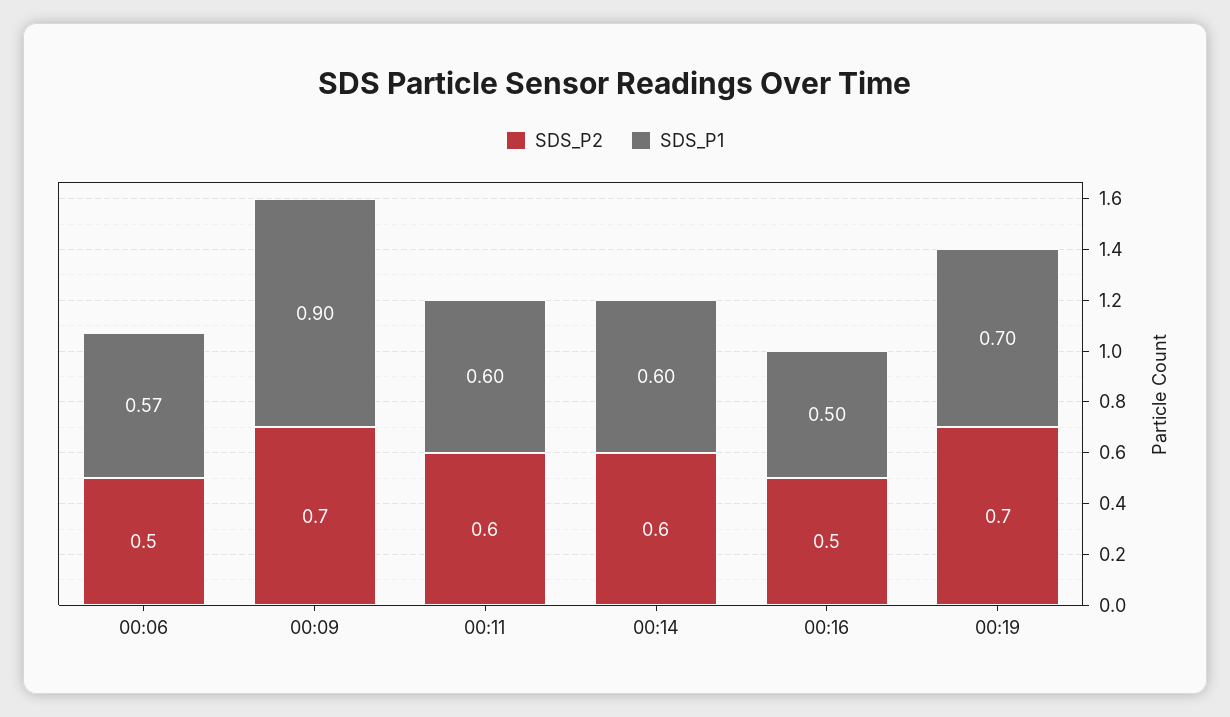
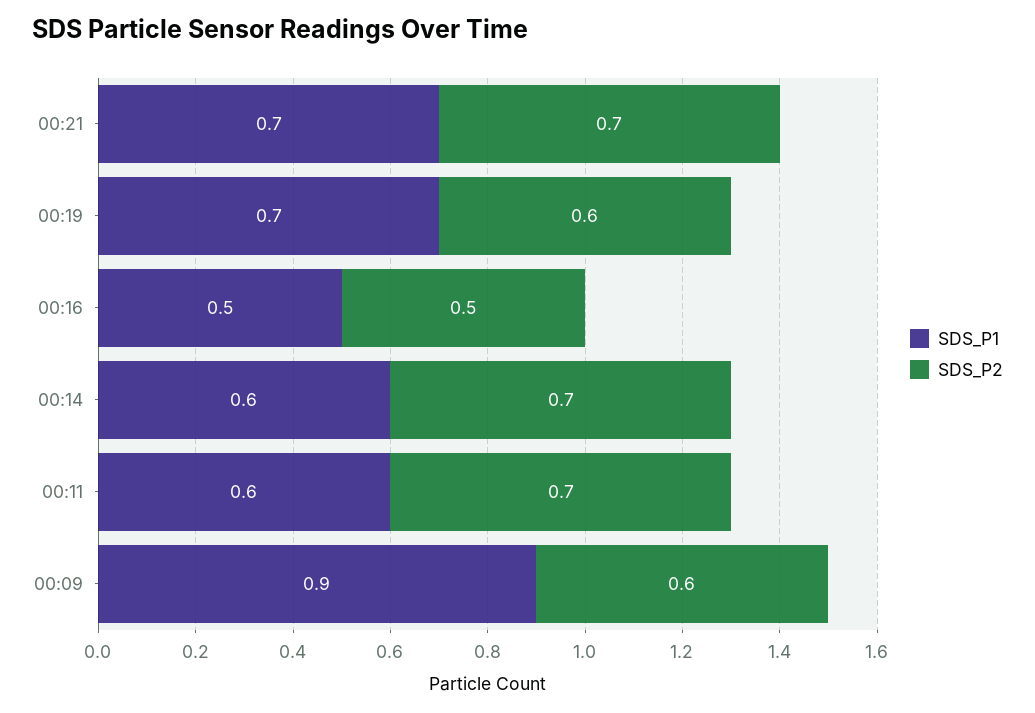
SDS_P2, 00:06: 0.5 -> none
SDS_P1, 00:06: 0.57 -> none
SDS_P2, 00:09: 0.7 -> 0.6
SDS_P2, 00:11: 0.6 -> 0.7
SDS_P2, 00:14: 0.6 -> 0.7
SDS_P2, 00:19: 0.7 -> 0.6
SDS_P1, 00:21: none -> 0.7
SDS_P2, 00:21: none -> 0.7

